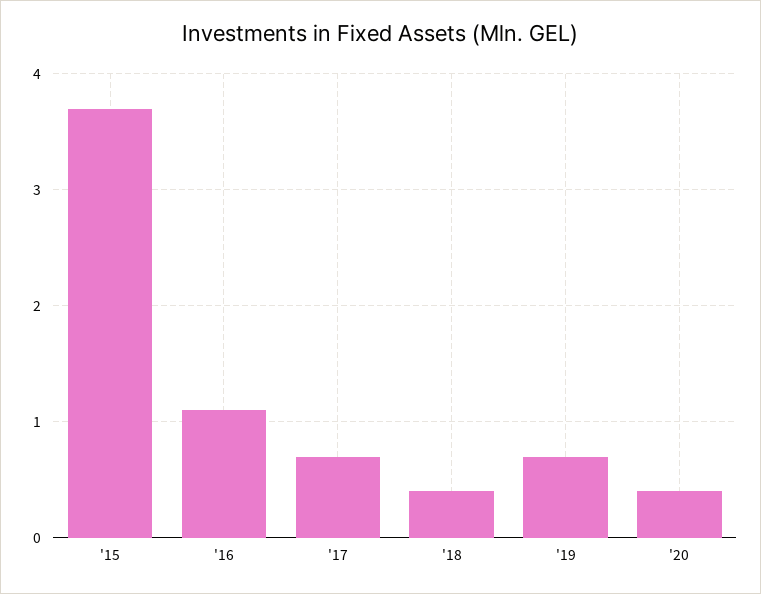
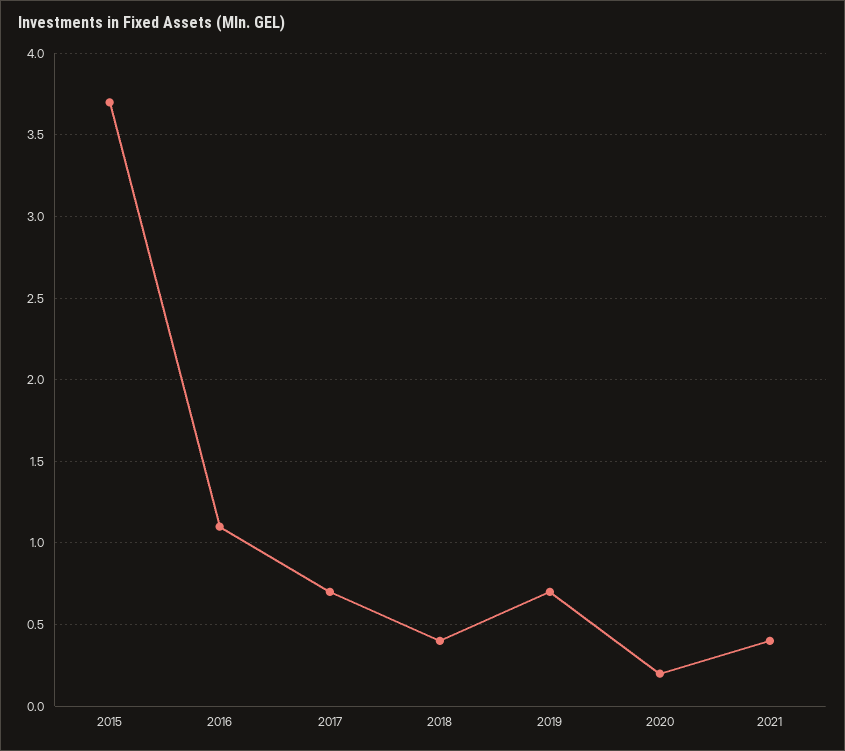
'20: 0.4 -> 0.2
2021: none -> 0.4

